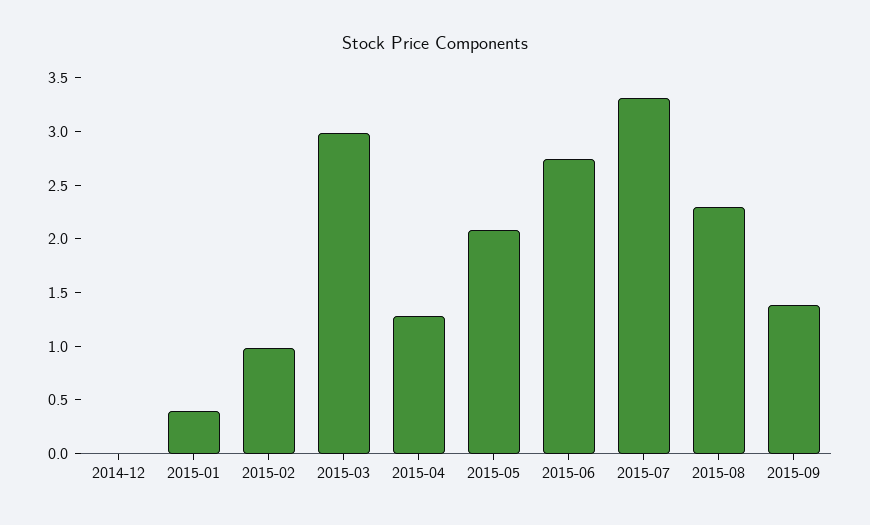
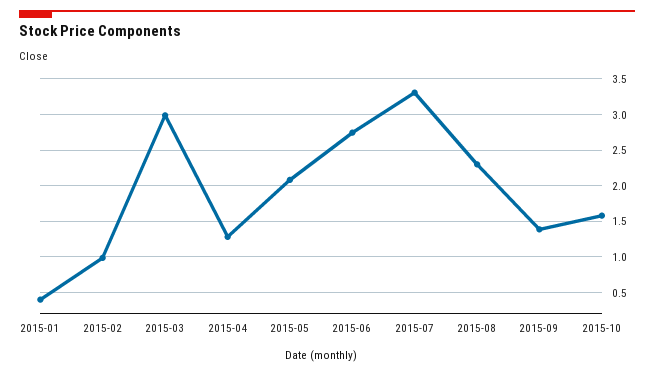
2014-12: 0 -> none
2015-10: none -> 1.6

